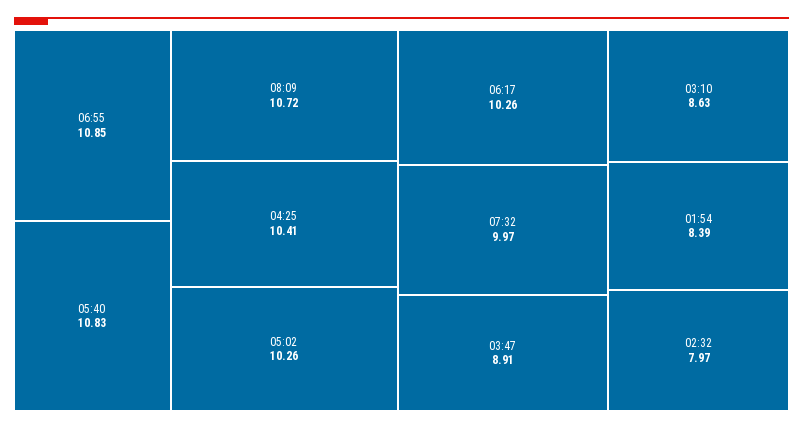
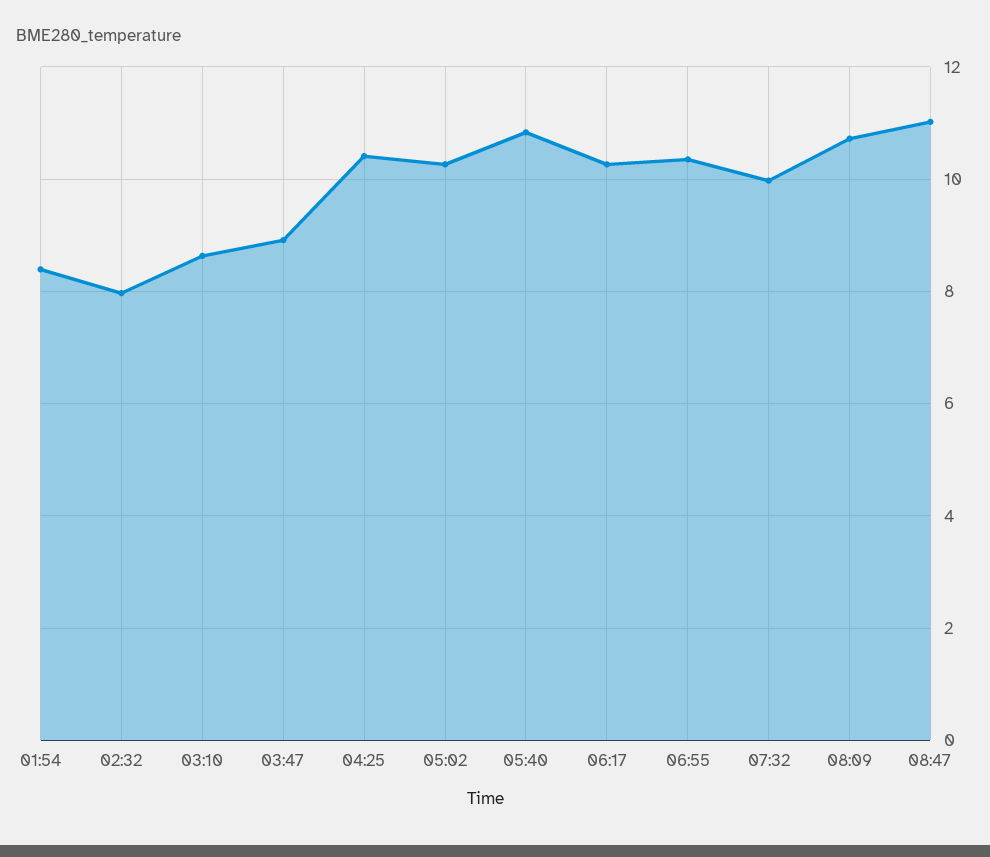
06:55: 10.85 -> 10.4
08:47: none -> 11

